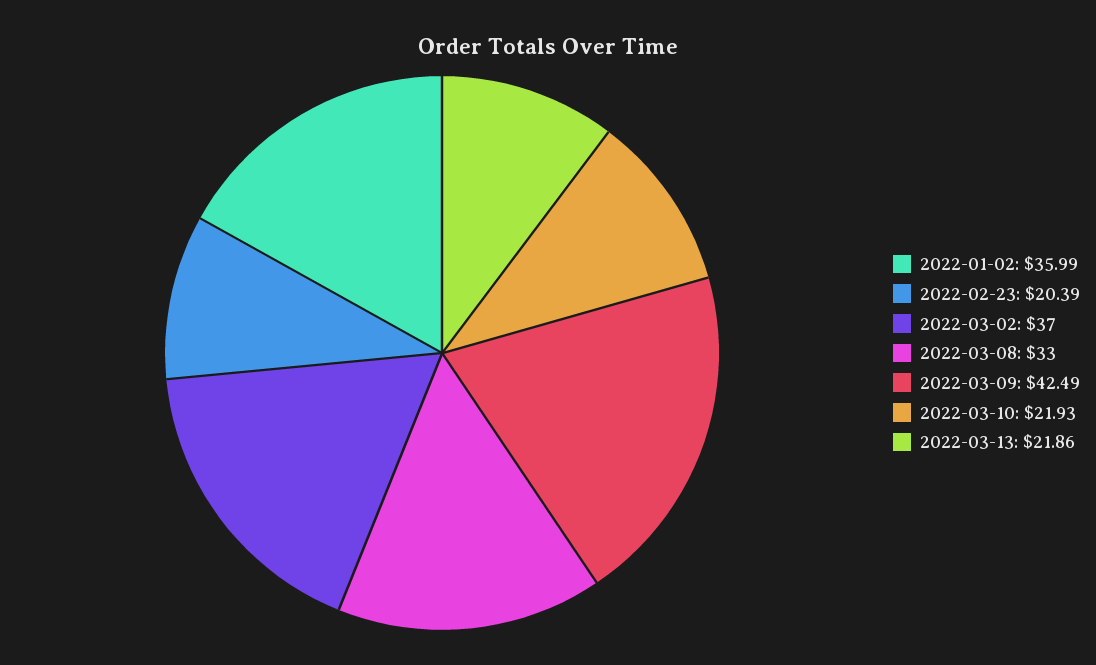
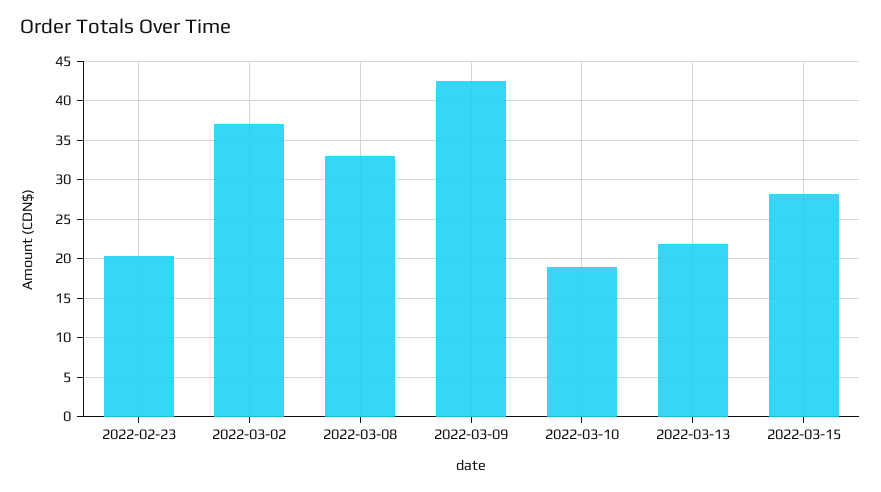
2022-01-02: 35.99 -> none
2022-03-10: 21.93 -> 19
2022-03-15: none -> 28

